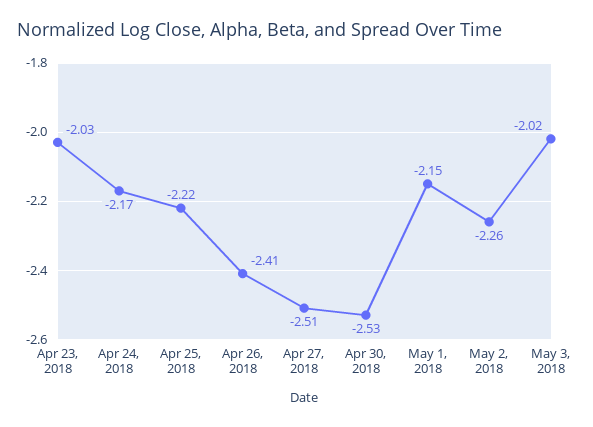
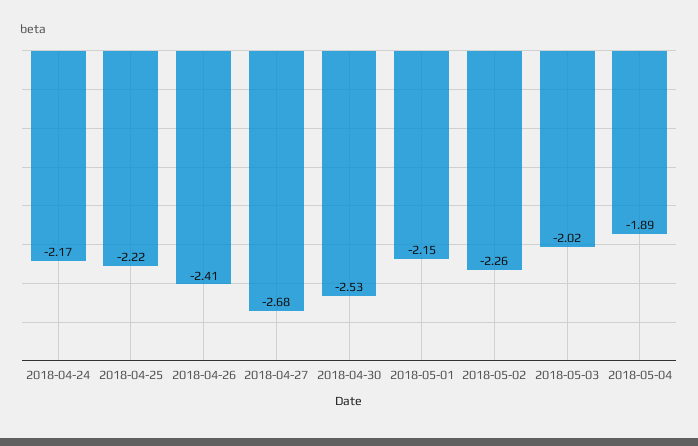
Apr 23, 2018: -2.03 -> none
Apr 27, 2018: -2.51 -> -2.68
2018-05-04: none -> -1.89

